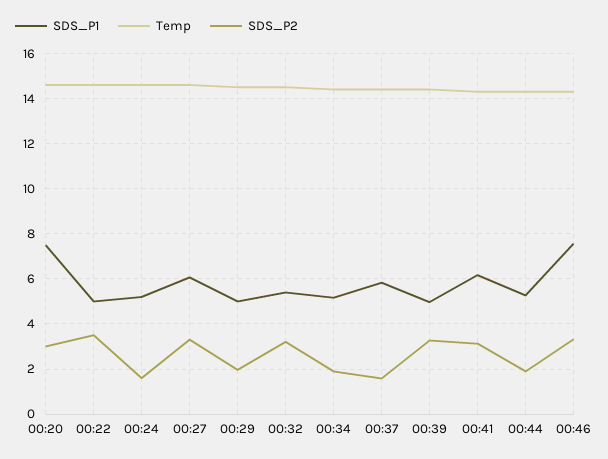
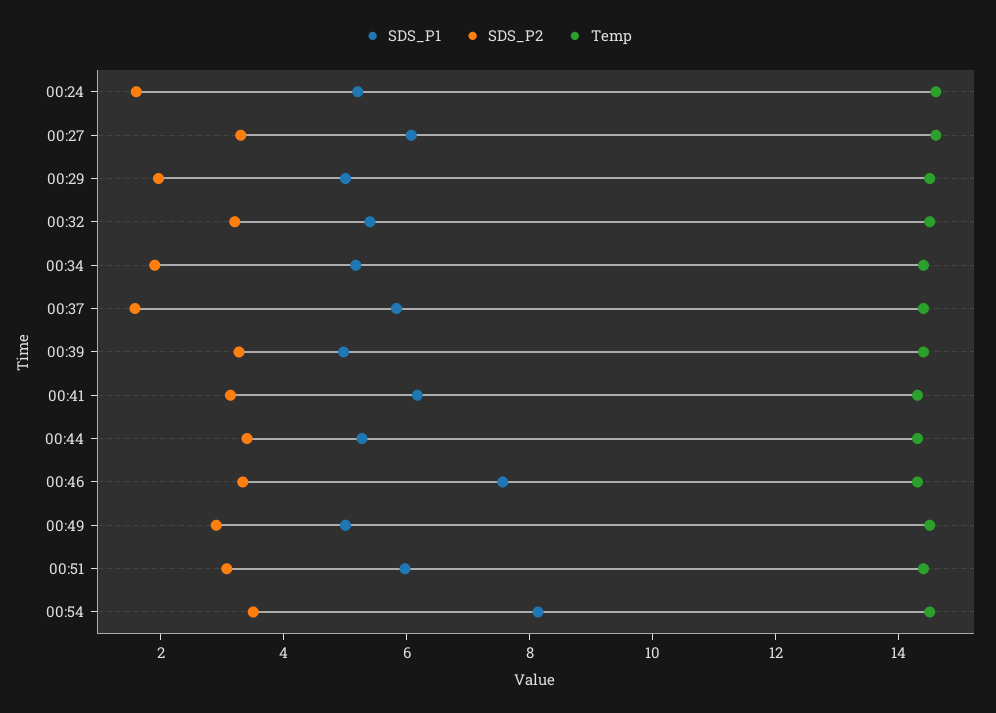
SDS_P1, 00:20: 7.5 -> none
Temp, 00:20: 14.5 -> none
SDS_P2, 00:20: 3 -> none
SDS_P1, 00:22: 5 -> none
Temp, 00:22: 14.5 -> none
SDS_P2, 00:22: 3.5 -> none
SDS_P2, 00:44: 2 -> 3.5
SDS_P1, 00:49: none -> 5
SDS_P2, 00:49: none -> 3
Temp, 00:49: none -> 14.5
SDS_P1, 00:51: none -> 6
SDS_P2, 00:51: none -> 3
Temp, 00:51: none -> 14.5
SDS_P1, 00:54: none -> 8
SDS_P2, 00:54: none -> 3.5
Temp, 00:54: none -> 14.5

